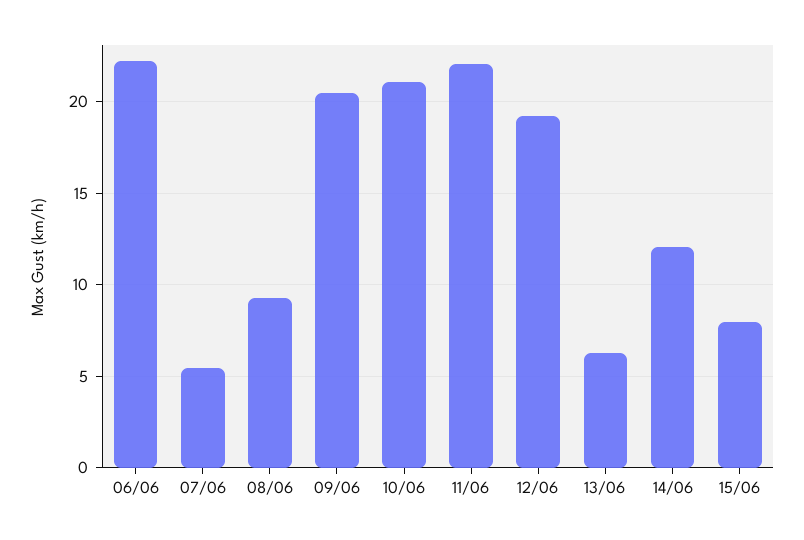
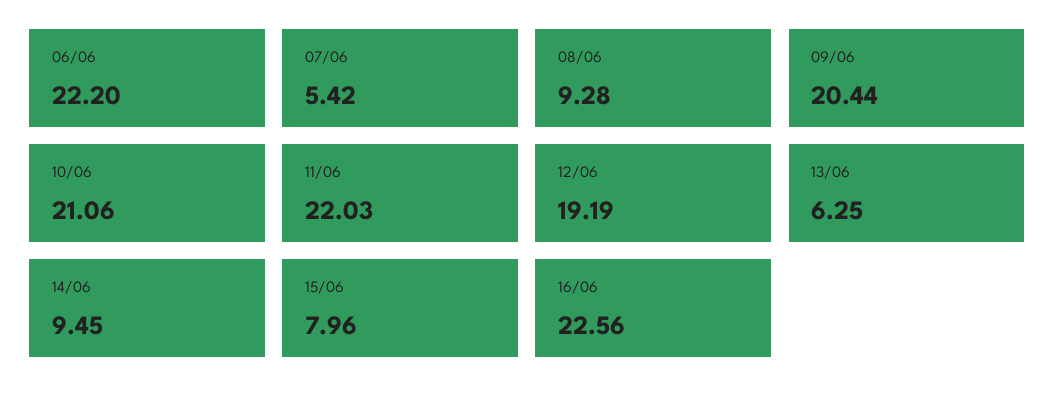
14/06: 12 -> 9.45
16/06: none -> 22.56

